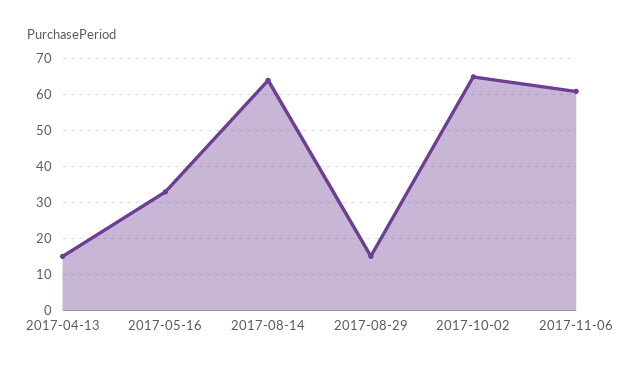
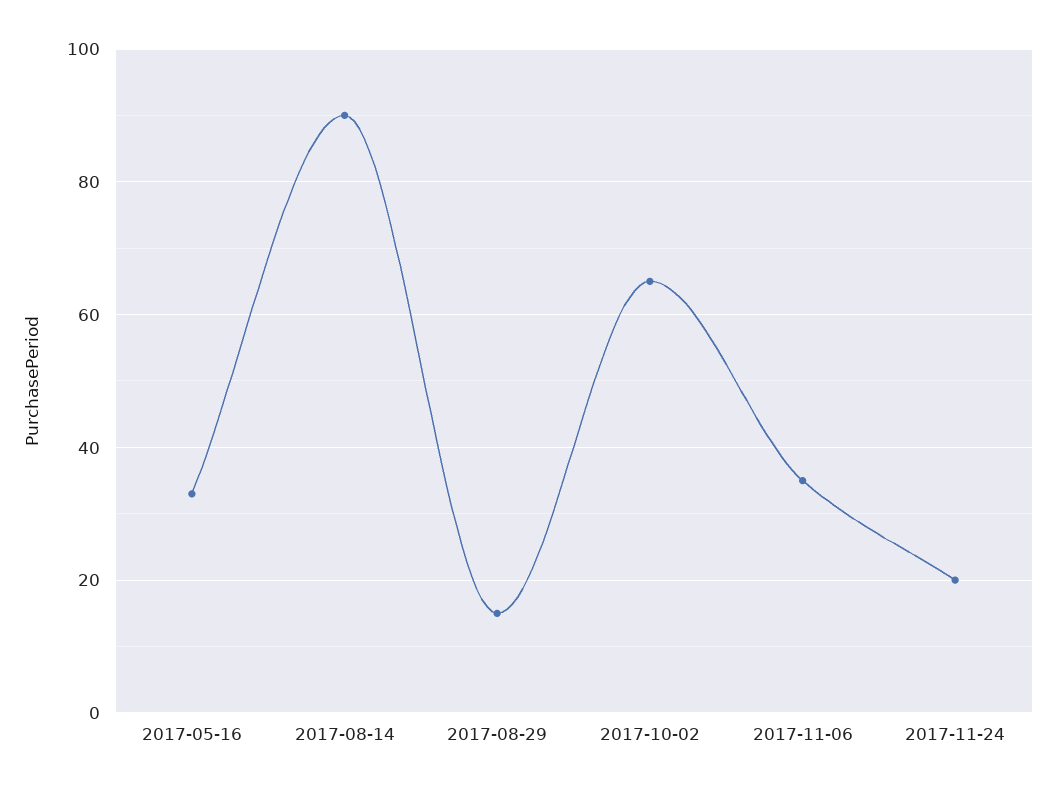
2017-04-13: 15 -> none
2017-08-14: 65 -> 90
2017-11-06: 60 -> 35
2017-11-24: none -> 20

